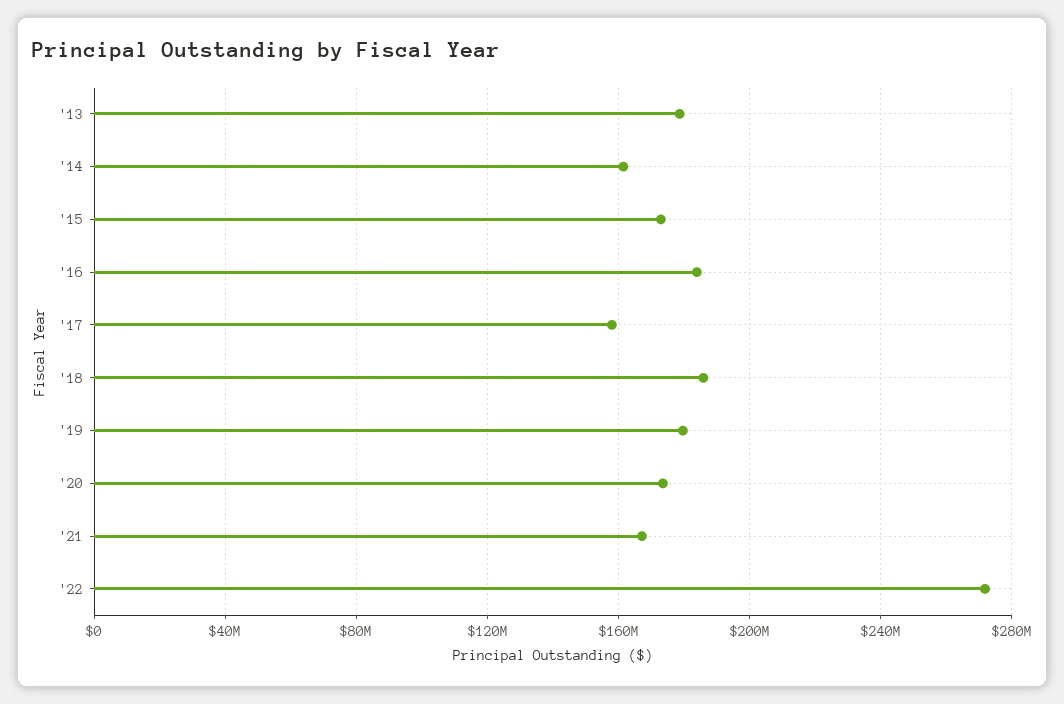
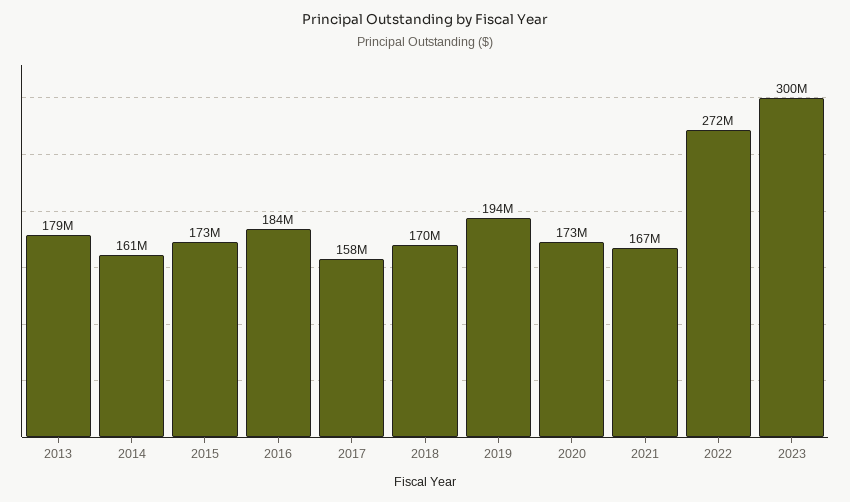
'18: 185000000 -> 170000000
'19: 180000000 -> 194000000
2023: none -> 300000000

